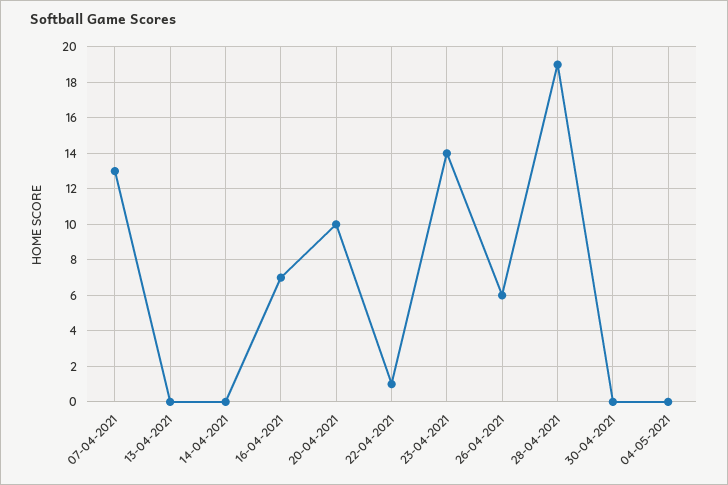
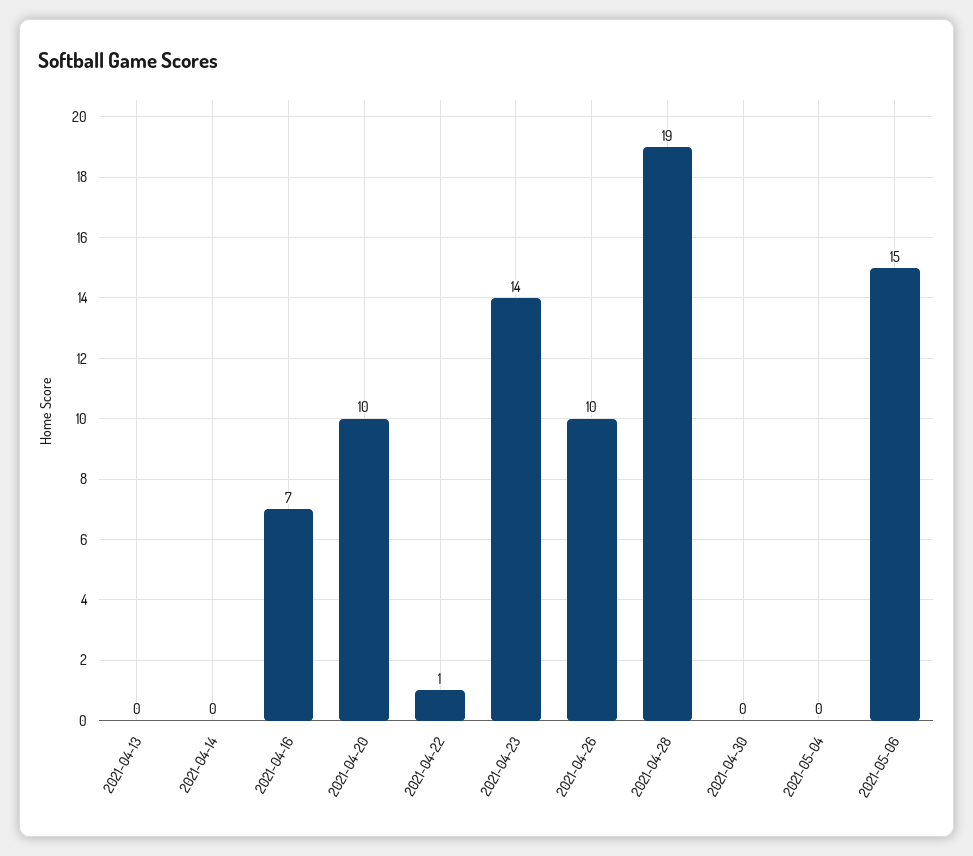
07-04-2021: 13 -> none
26-04-2021: 6 -> 10
2021-05-06: none -> 15

